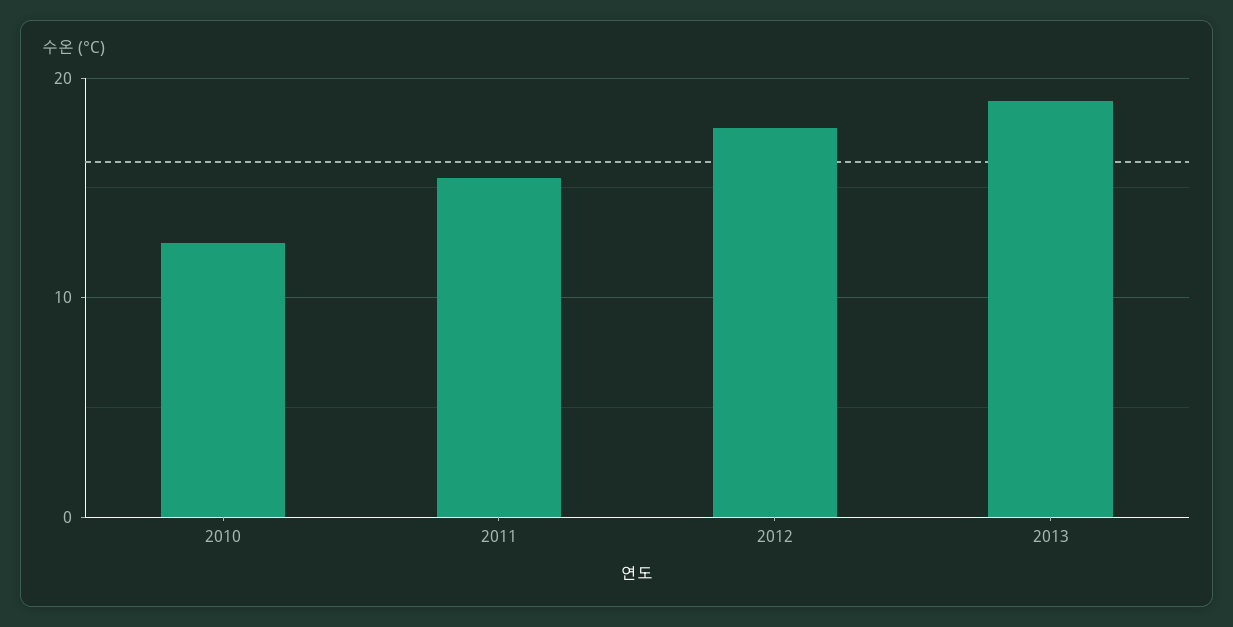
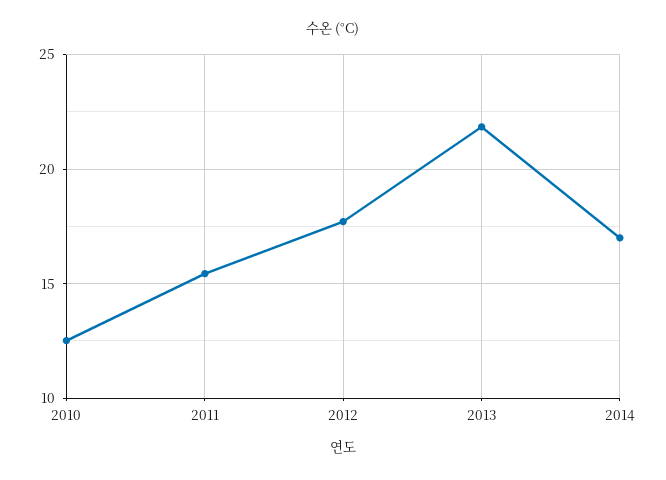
2013: 19 -> 22
2014: none -> 17

